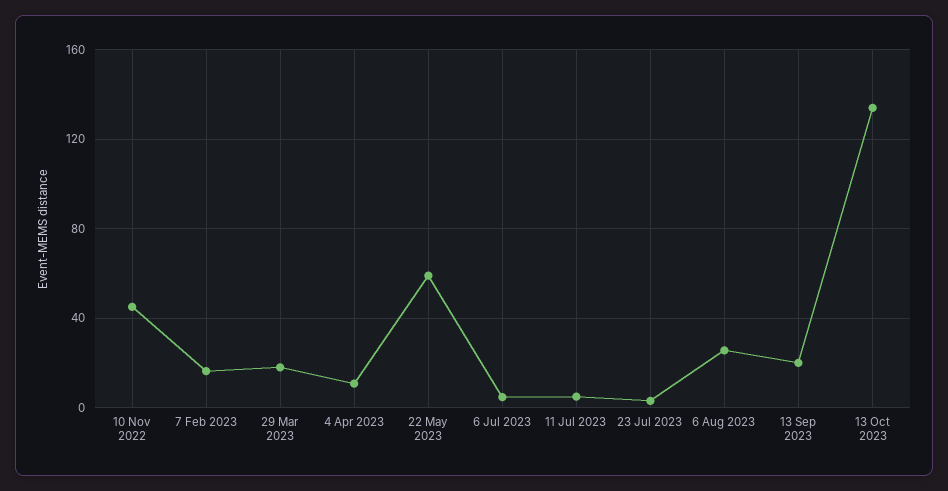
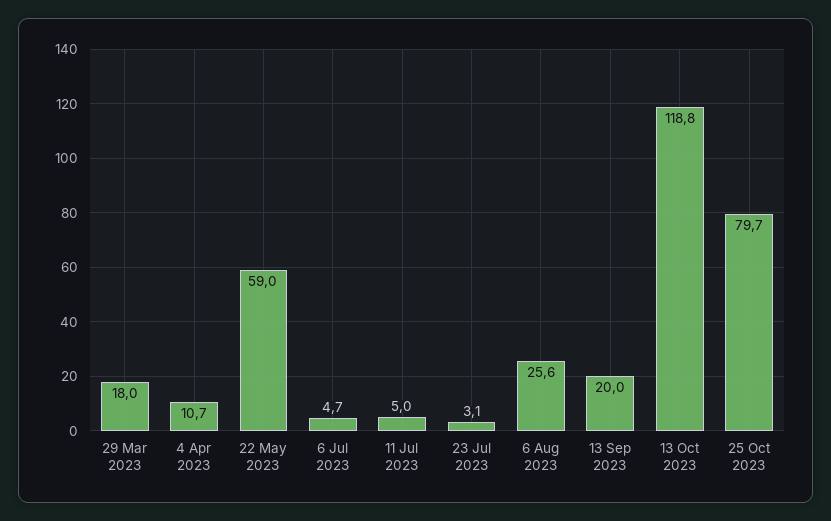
10 Nov 2022: 45 -> none
7 Feb 2023: 15 -> none
13 Oct 2023: 135 -> 118.8
25 Oct 2023: none -> 79.7

